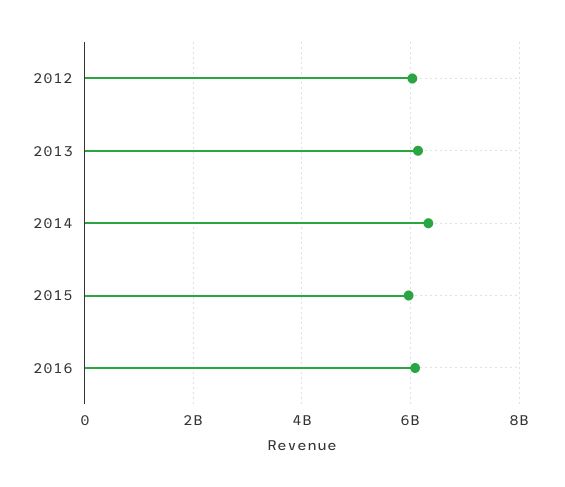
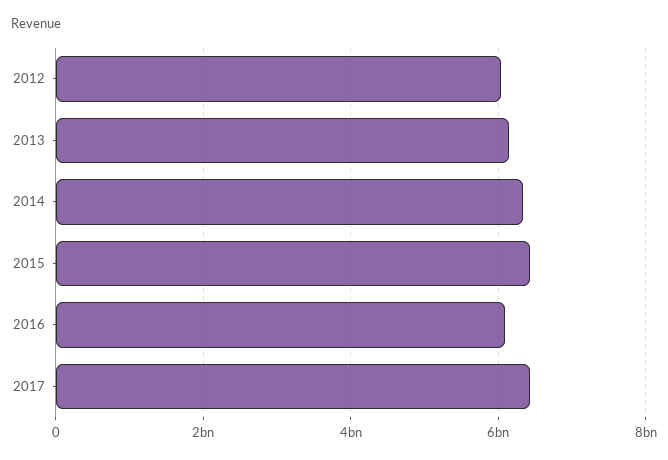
2015: 6000000000 -> 6400000000
2017: none -> 6400000000

